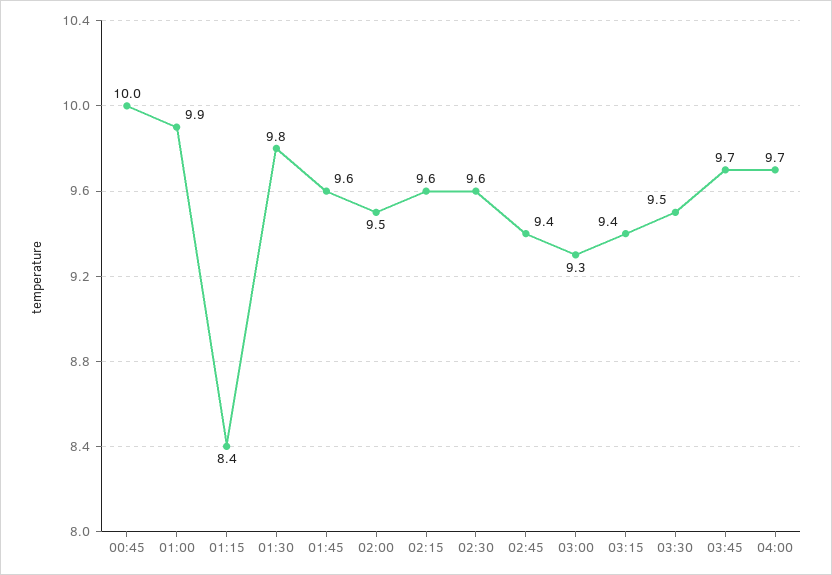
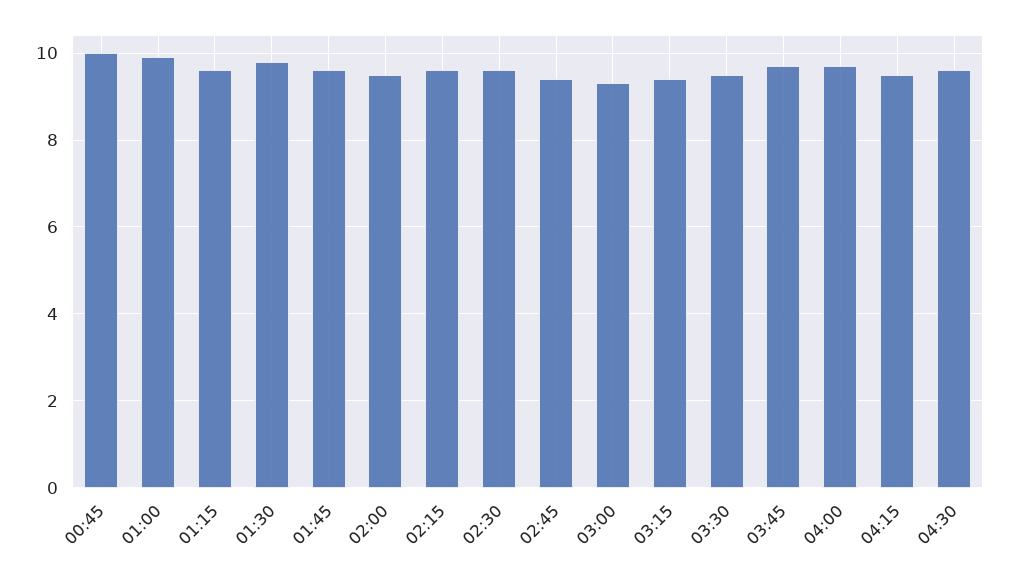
01:15: 8.4 -> 9.5
04:15: none -> 9.5
04:30: none -> 9.5

